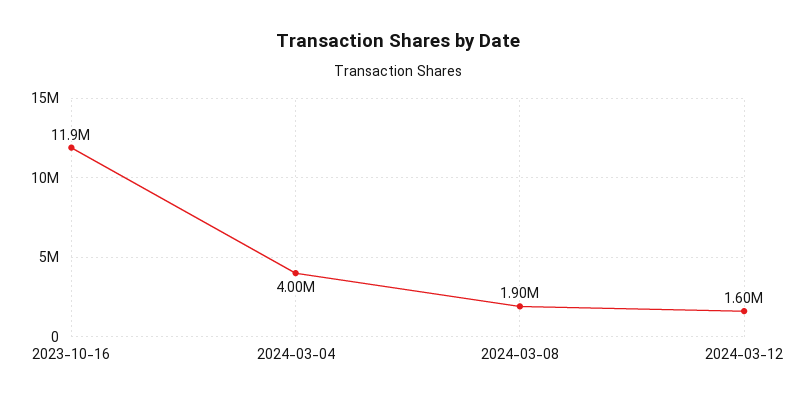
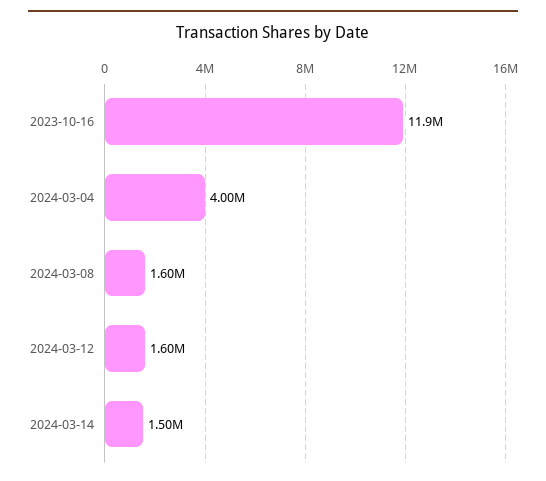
2024-03-08: 1900000 -> 1600000
2024-03-14: none -> 1500000

